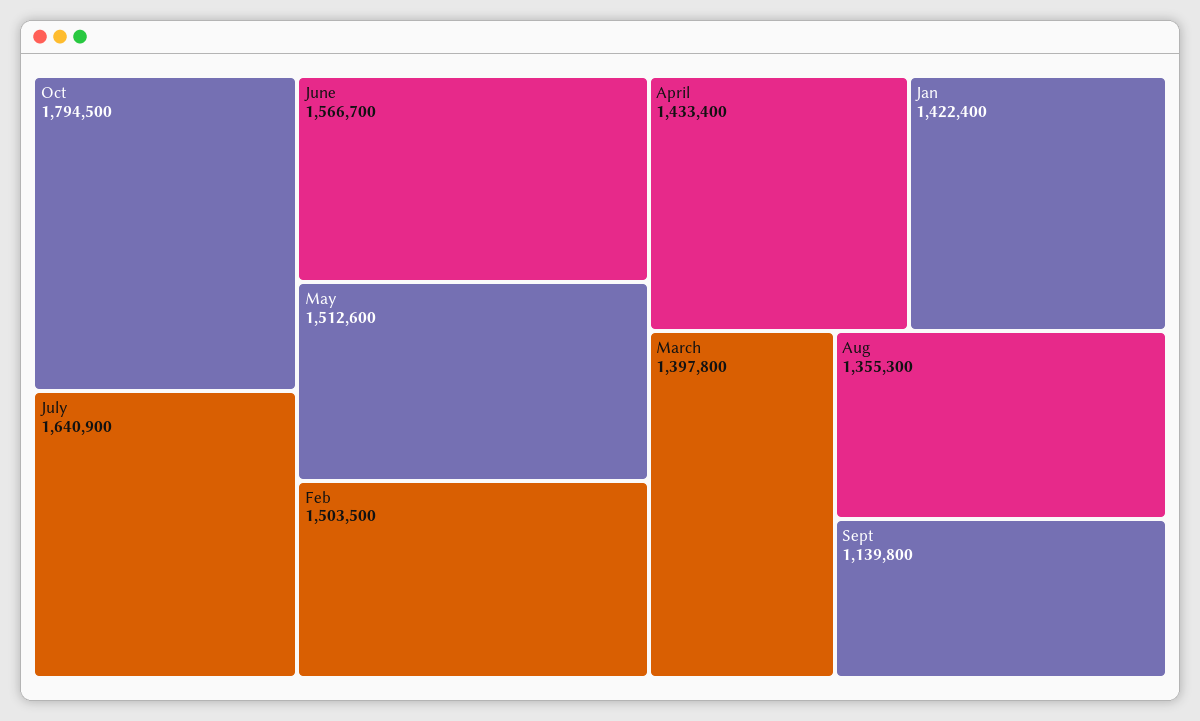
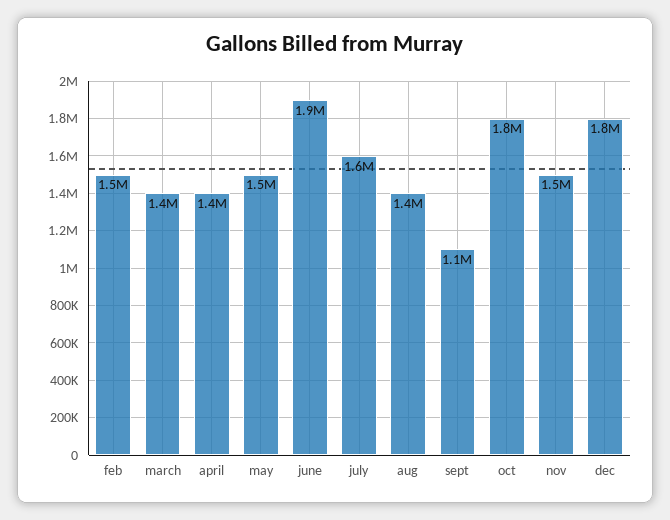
June: 1566700 -> 1900000
Jan: 1422400 -> none
nov: none -> 1500000
dec: none -> 1800000

